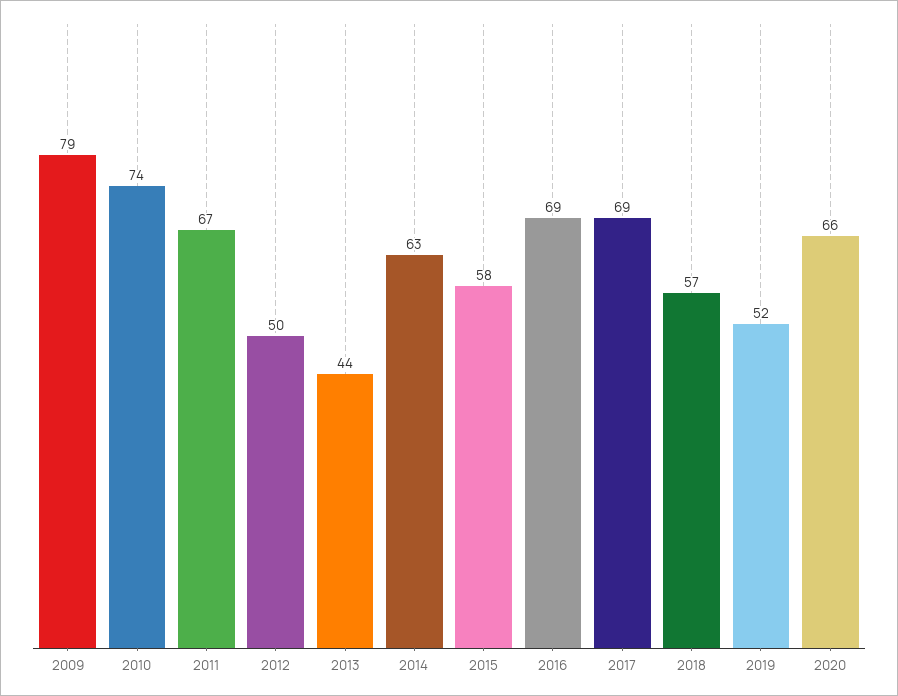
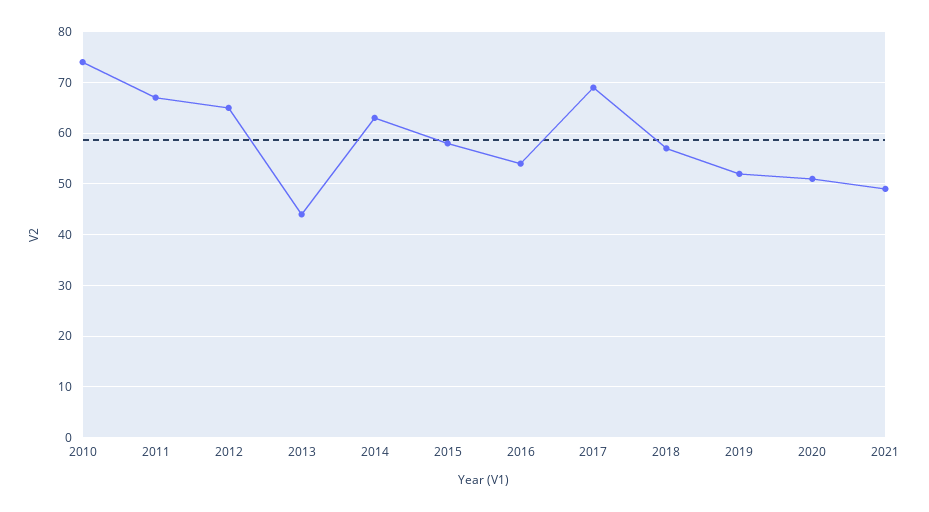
2009: 79 -> none
2012: 50 -> 65
2016: 69 -> 55
2020: 66 -> 50
2021: none -> 50

